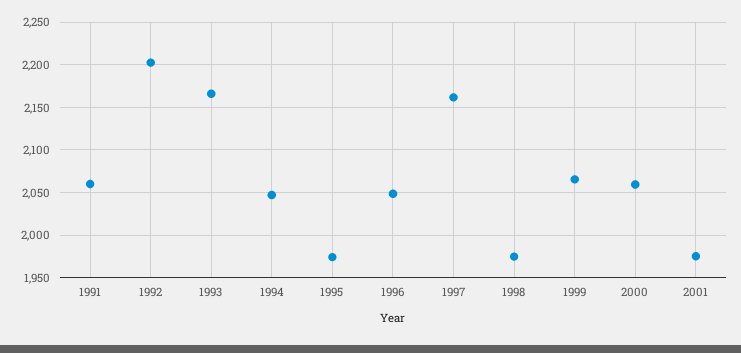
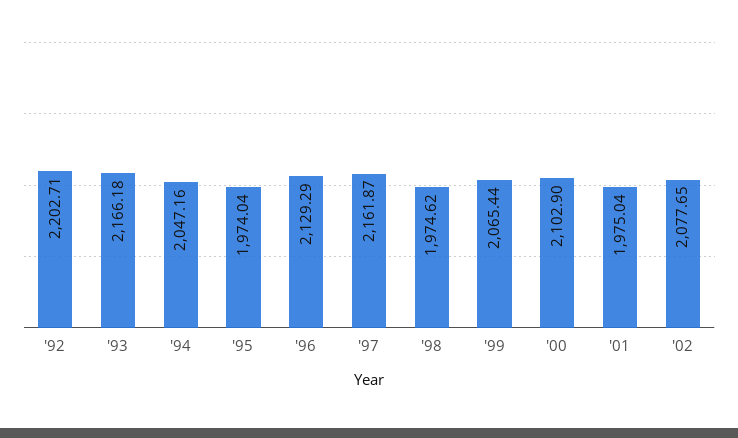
1991: 2060 -> none
1996: 2050 -> 2129.29
2000: 2060 -> 2102.9
'02: none -> 2077.65

